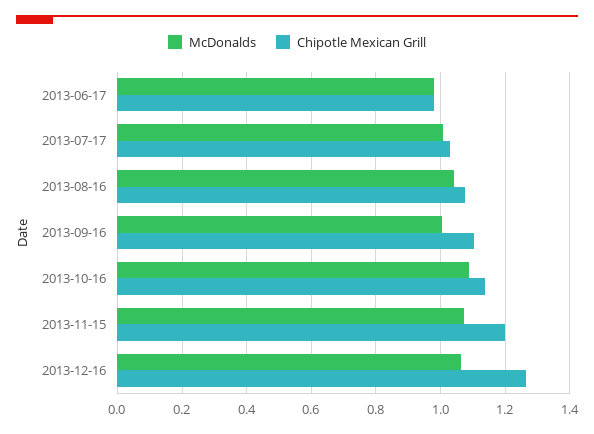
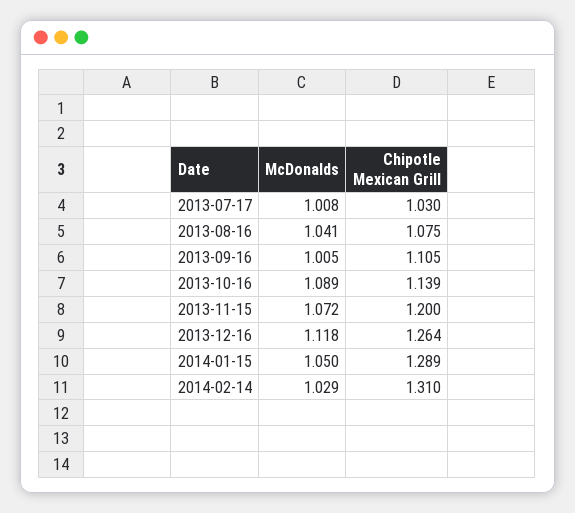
McDonalds, 2013-06-17: 0.98 -> none
Chipotle Mexican Grill, 2013-06-17: 0.98 -> none
McDonalds, 2013-12-16: 1.06 -> 1.118
McDonalds, 2014-01-15: none -> 1.05
Chipotle Mexican Grill, 2014-01-15: none -> 1.289
McDonalds, 2014-02-14: none -> 1.029
Chipotle Mexican Grill, 2014-02-14: none -> 1.31

